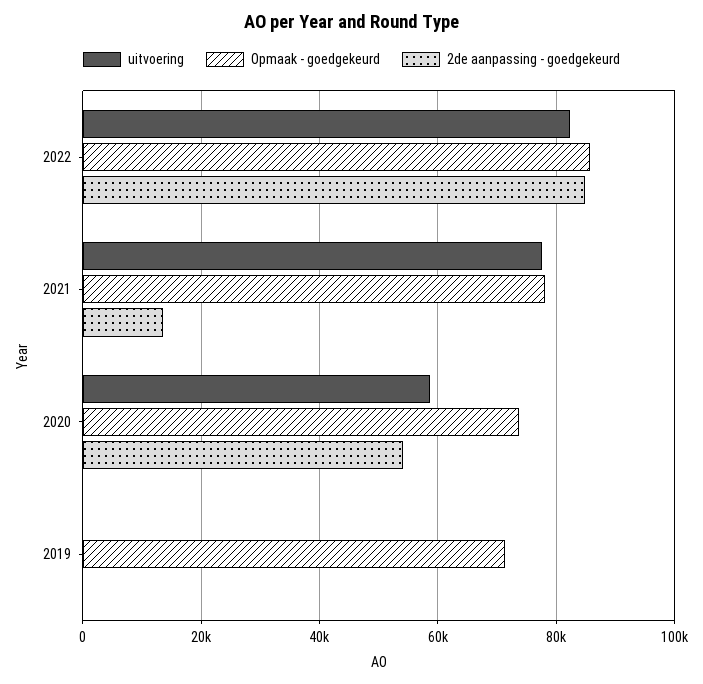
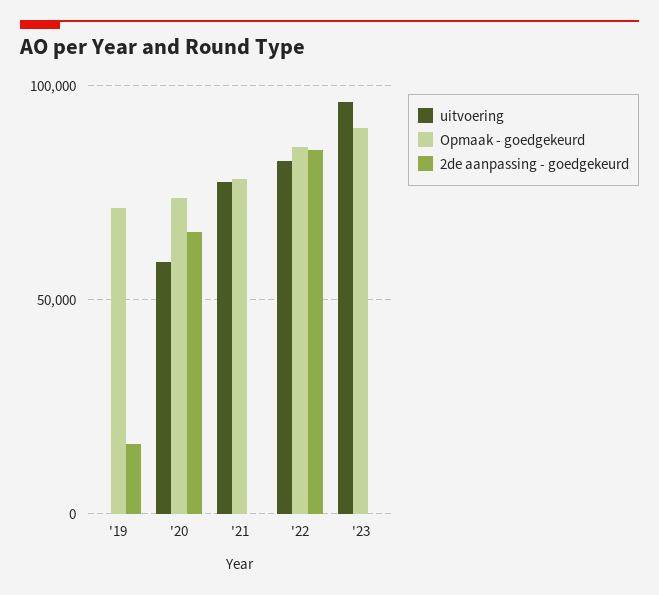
2de aanpassing - goedgekeurd, 2021: 14000 -> 0
2de aanpassing - goedgekeurd, 2020: 54000 -> 65000
2de aanpassing - goedgekeurd, 2019: 0 -> 15000
uitvoering, '23: none -> 95000
Opmaak - goedgekeurd, '23: none -> 90000
2de aanpassing - goedgekeurd, '23: none -> 0

